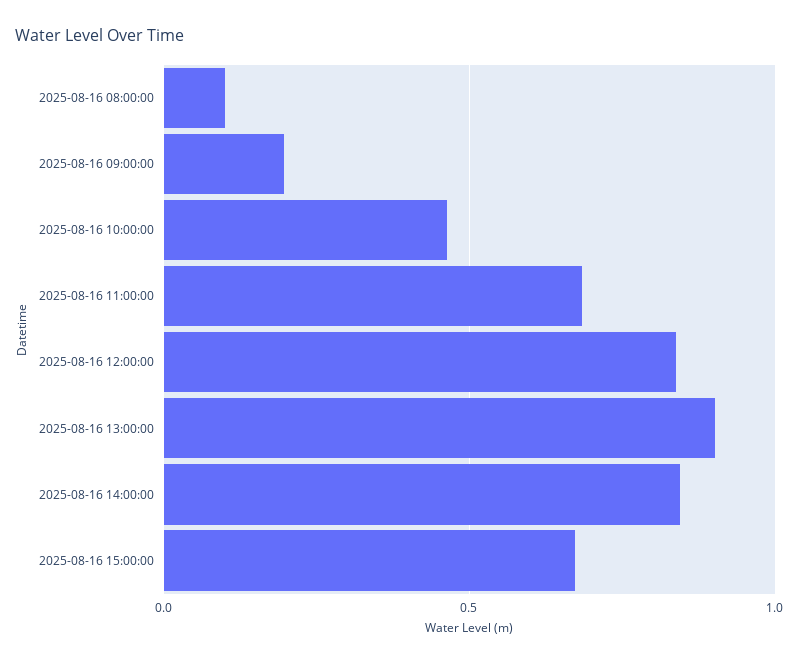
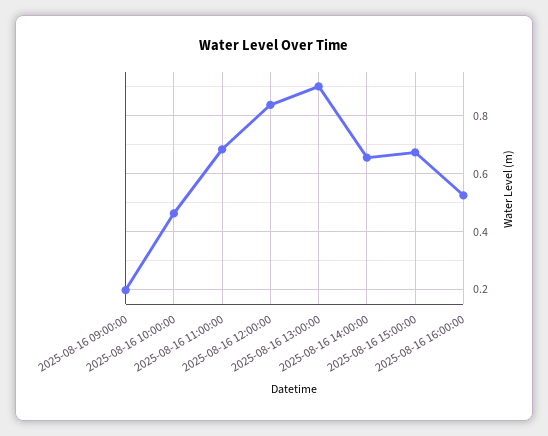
2025-08-16 08:00:00: 0.1 -> none
2025-08-16 14:00:00: 0.85 -> 0.65
2025-08-16 16:00:00: none -> 0.525

